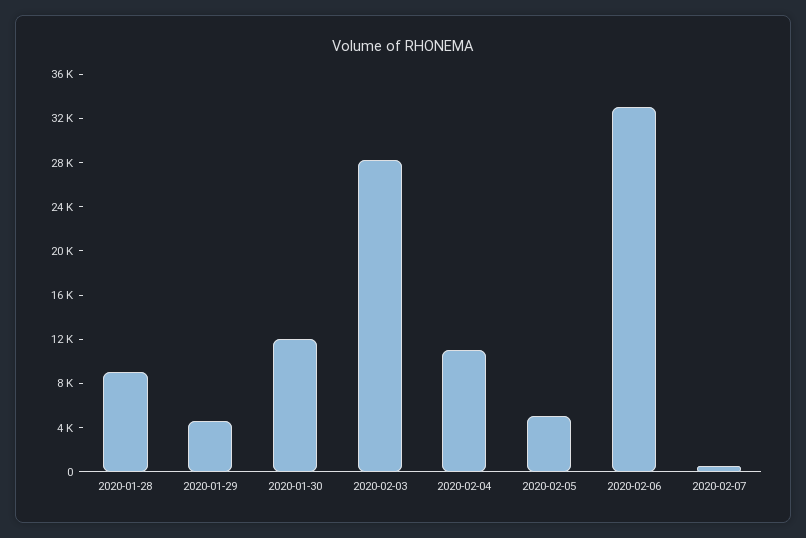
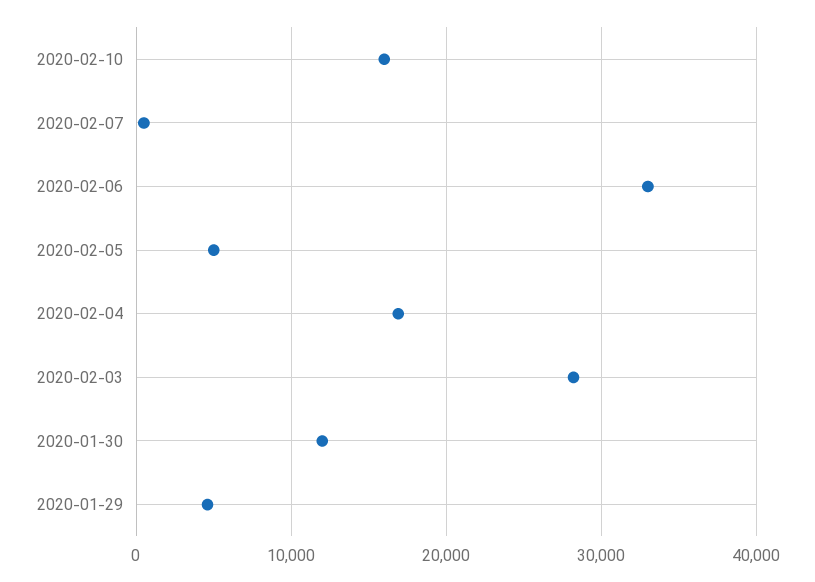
2020-01-28: 9000 -> none
2020-02-04: 11000 -> 17000
2020-02-10: none -> 16000

